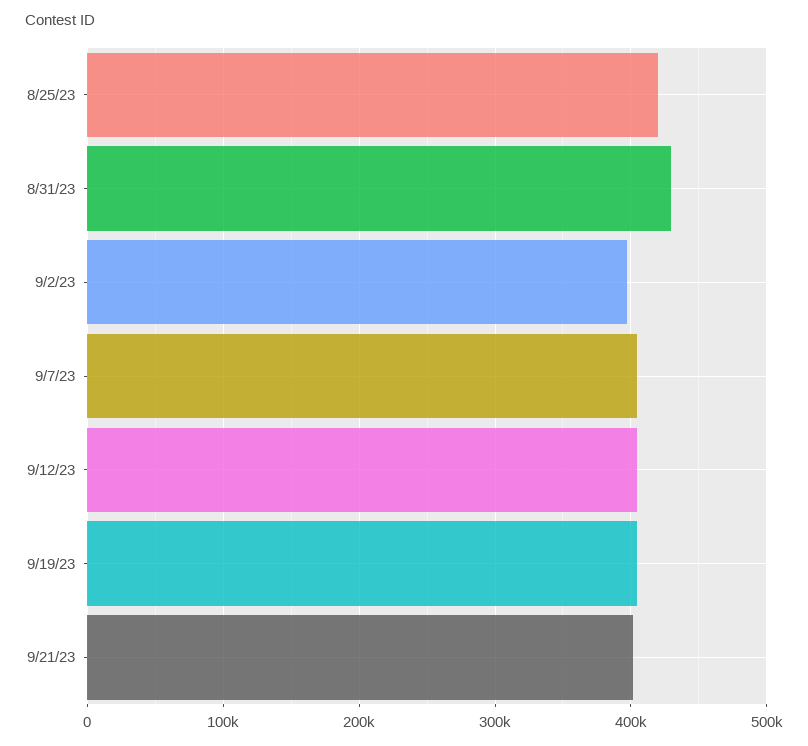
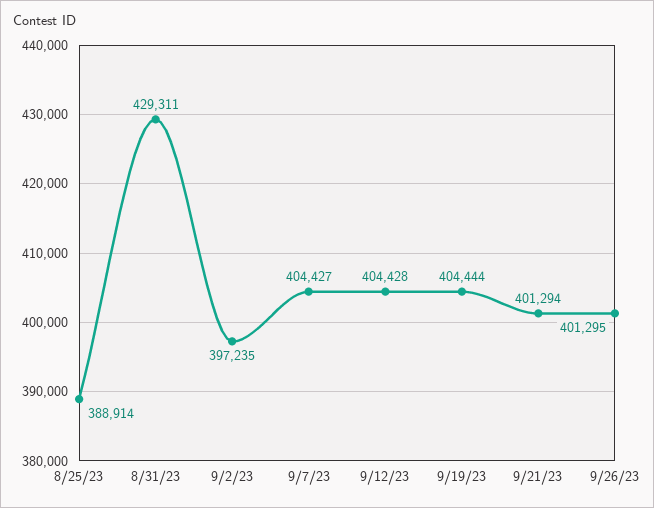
8/25/23: 420000 -> 388914
9/26/23: none -> 401295

